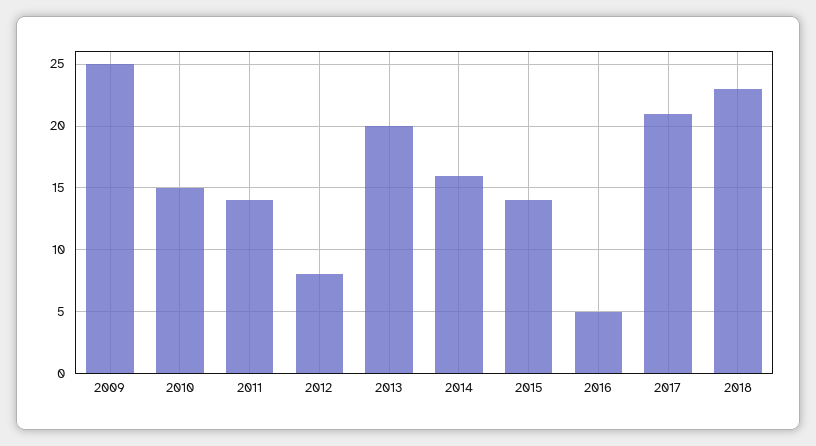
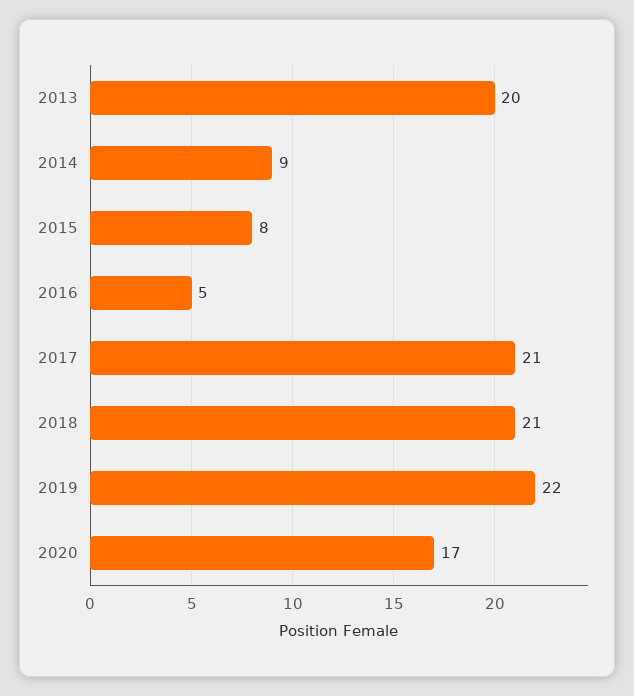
2009: 25 -> none
2010: 15 -> none
2011: 14 -> none
2012: 8 -> none
2014: 16 -> 9
2015: 14 -> 8
2018: 23 -> 21
2019: none -> 22
2020: none -> 17

